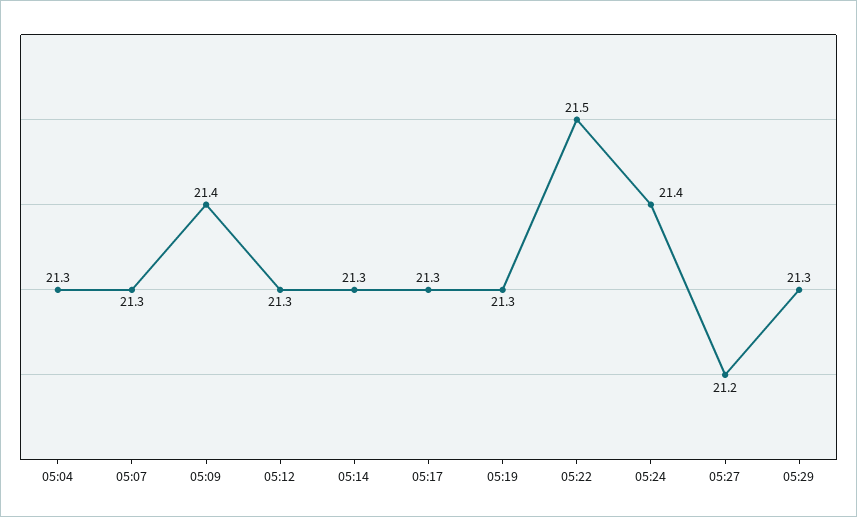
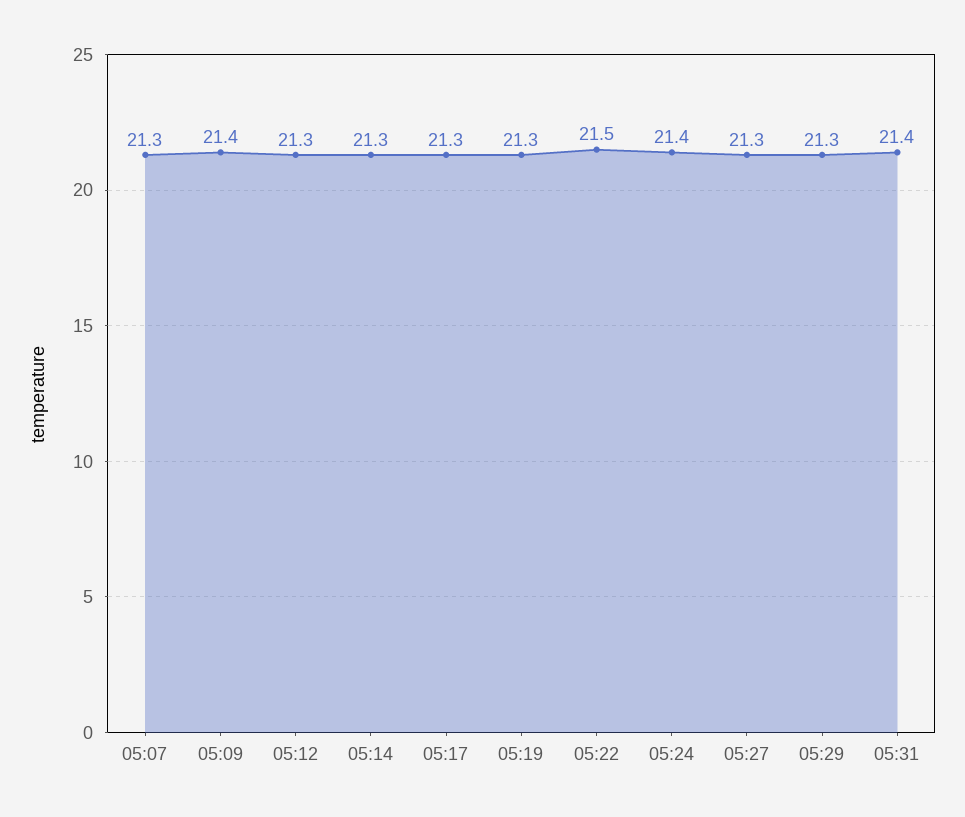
05:04: 21.3 -> none
05:27: 21.2 -> 21.3
05:31: none -> 21.4

